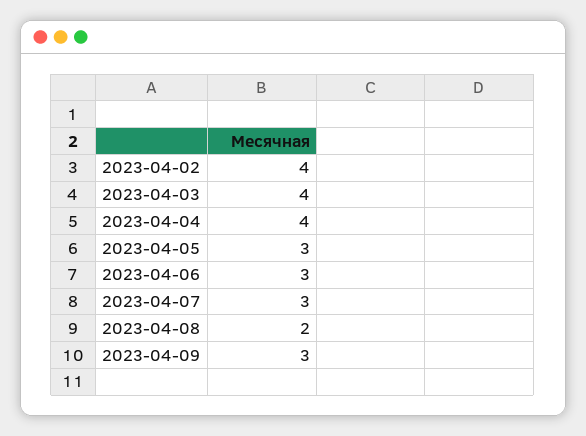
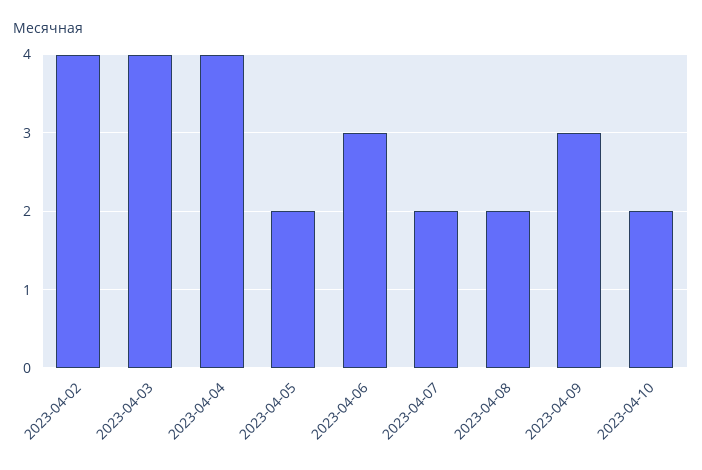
2023-04-05: 3 -> 2
2023-04-07: 3 -> 2
2023-04-10: none -> 2

